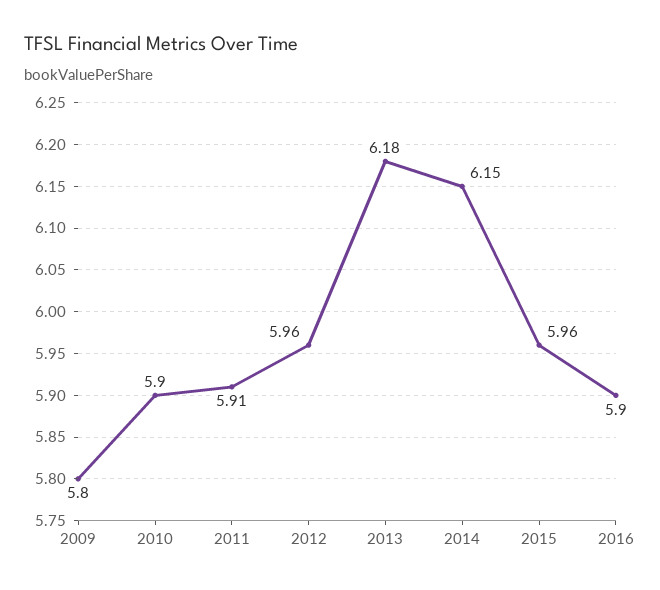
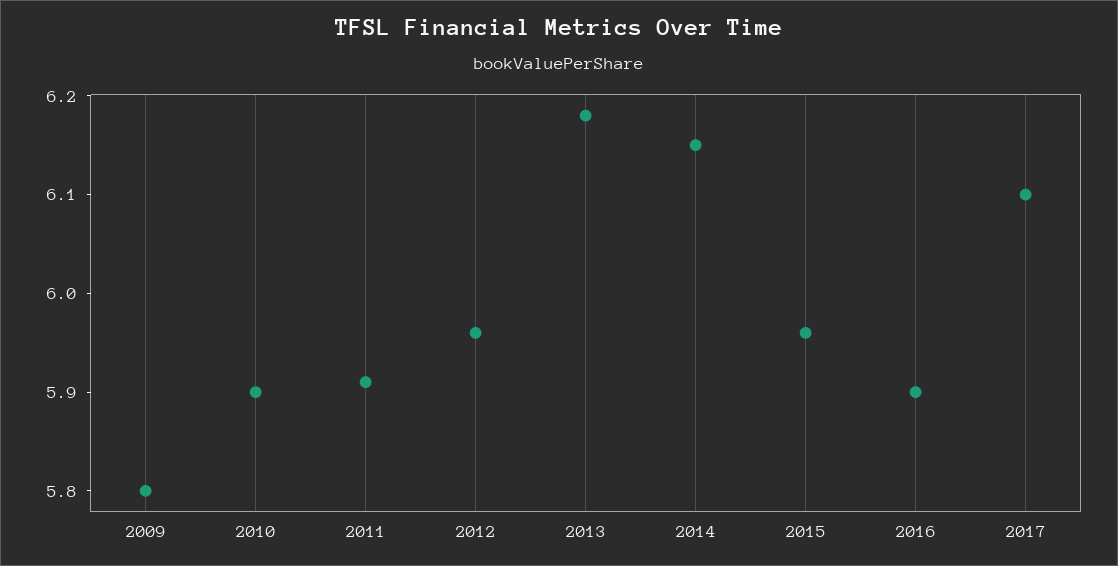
2017: none -> 6.1

